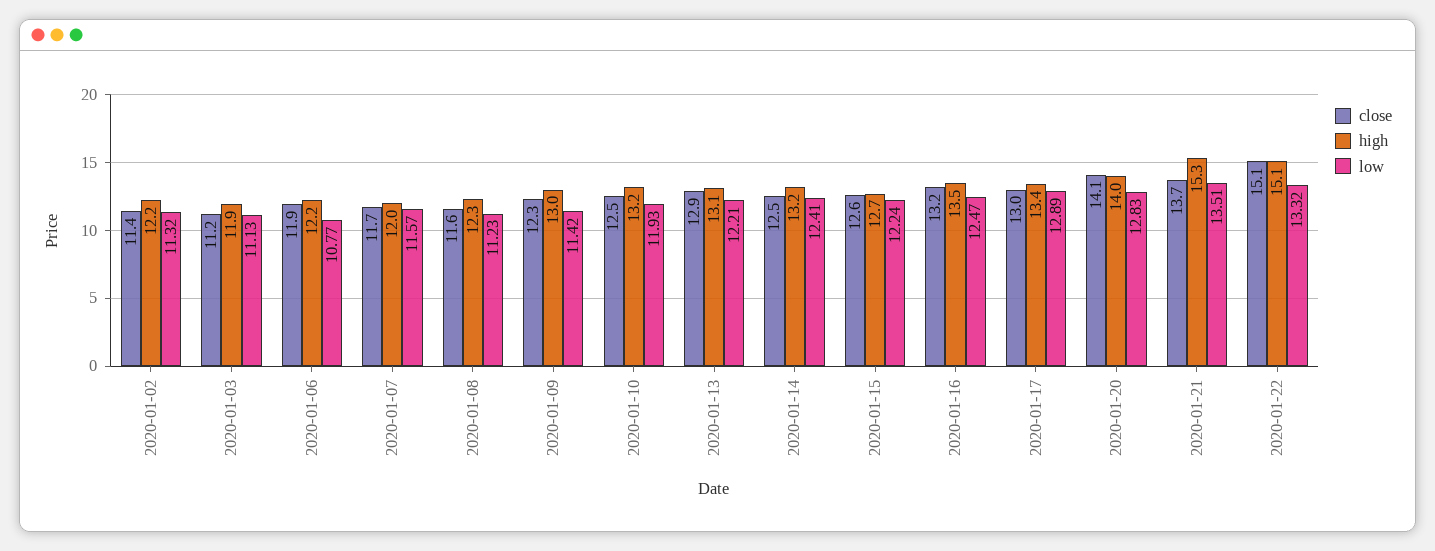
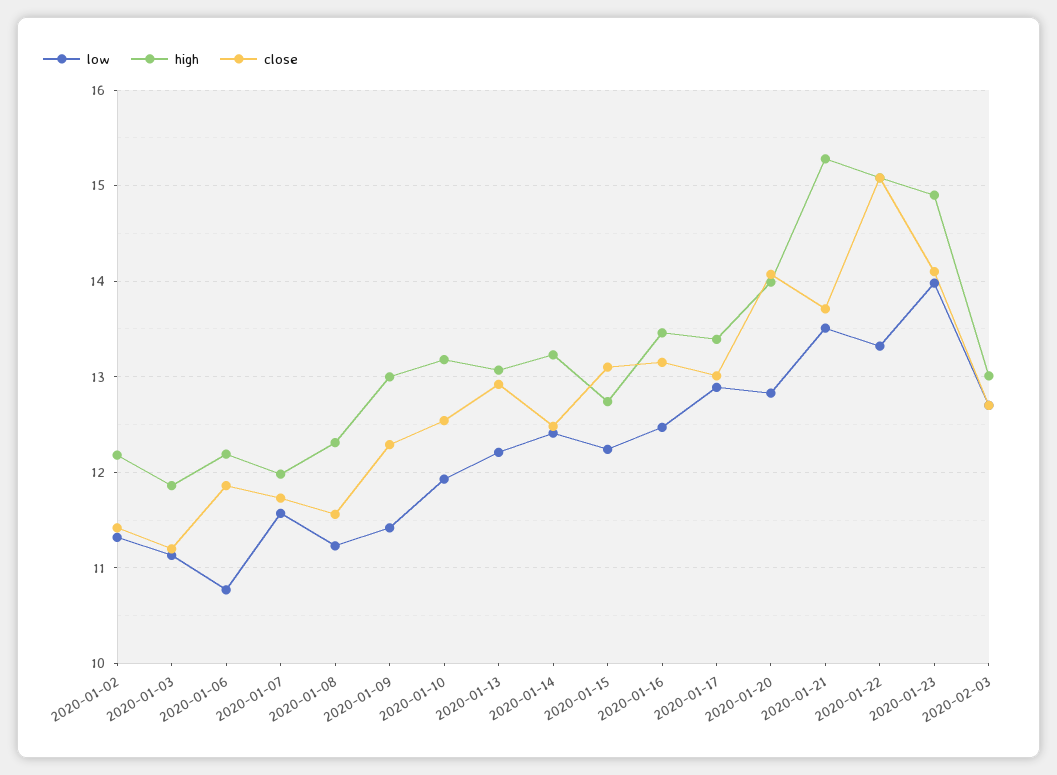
close, 2020-01-15: 12.6 -> 13.1
low, 2020-01-23: none -> 14
high, 2020-01-23: none -> 14.9
close, 2020-01-23: none -> 14.1
low, 2020-02-03: none -> 12.7
high, 2020-02-03: none -> 13
close, 2020-02-03: none -> 12.7

